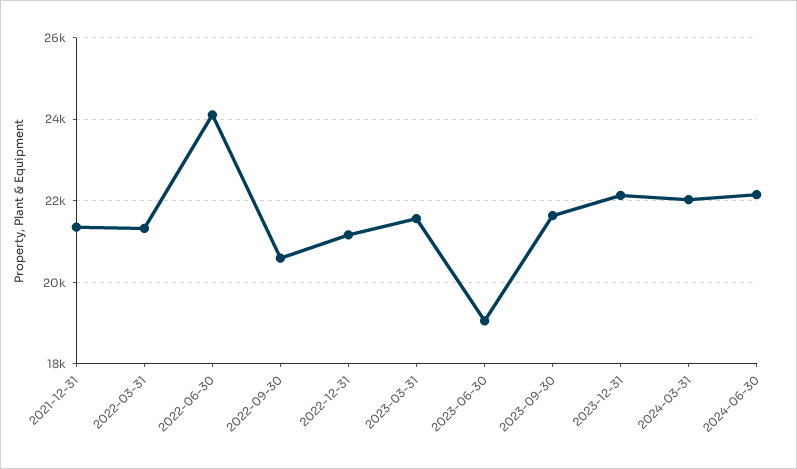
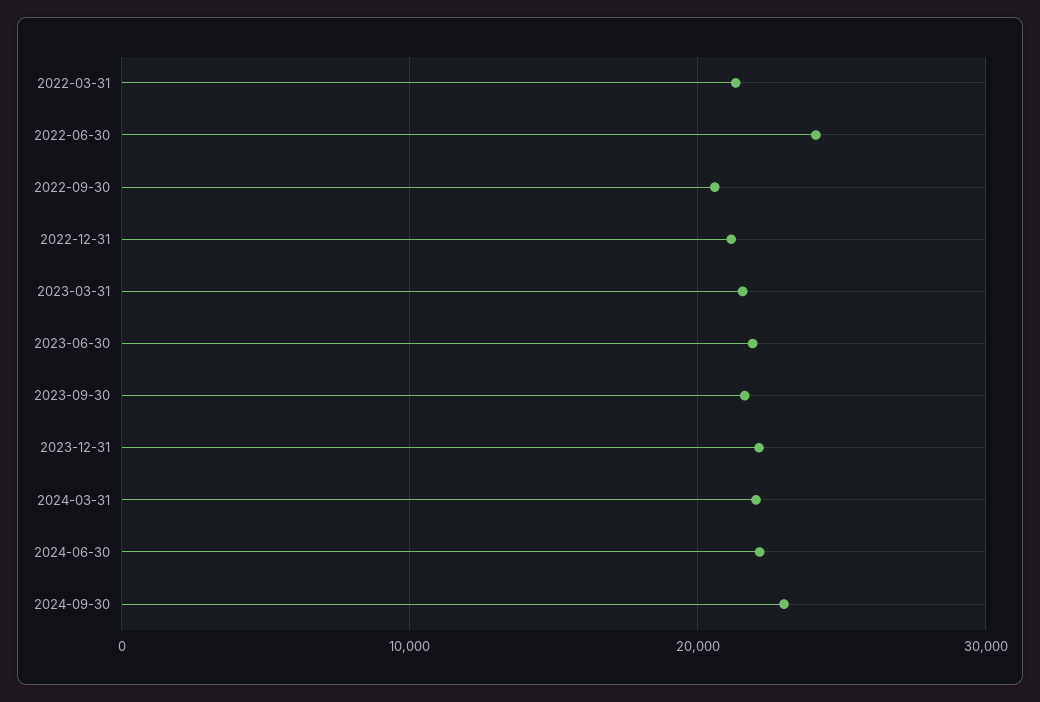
2021-12-31: 21400 -> none
2023-06-30: 19000 -> 22000
2024-09-30: none -> 23000

